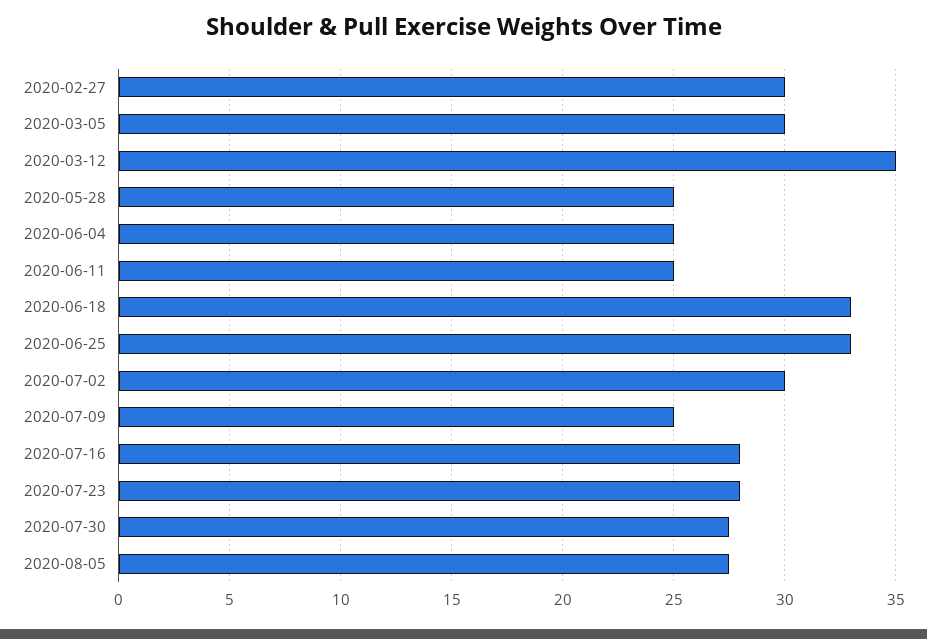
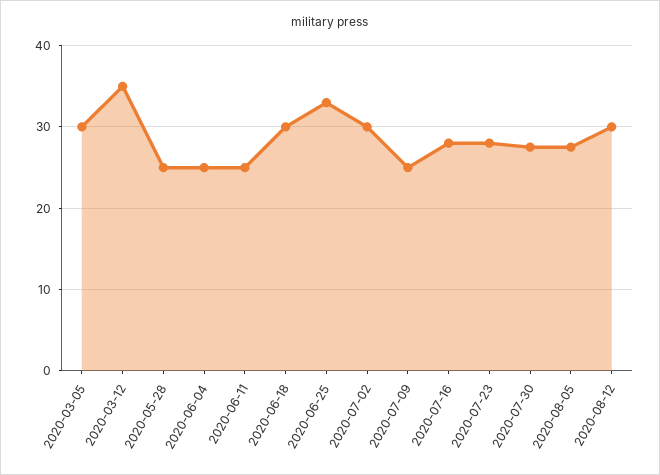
2020-02-27: 30 -> none
2020-06-18: 33 -> 30
2020-08-12: none -> 30

